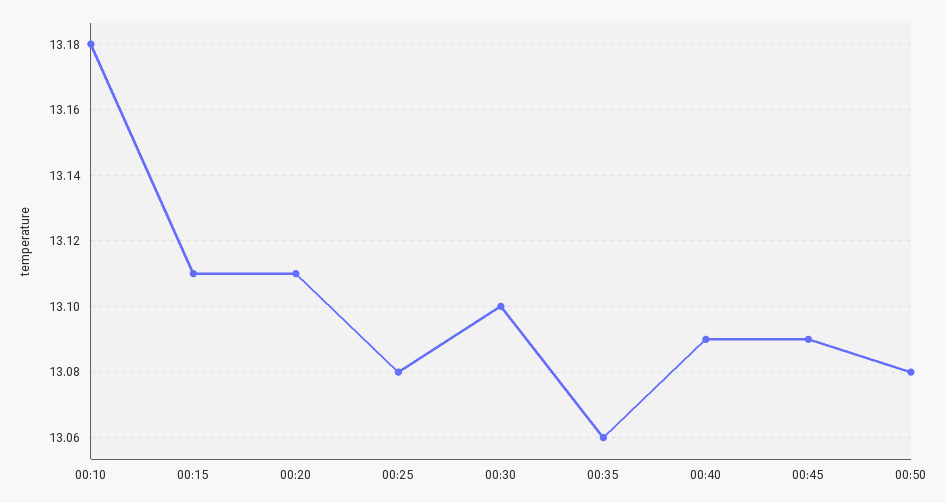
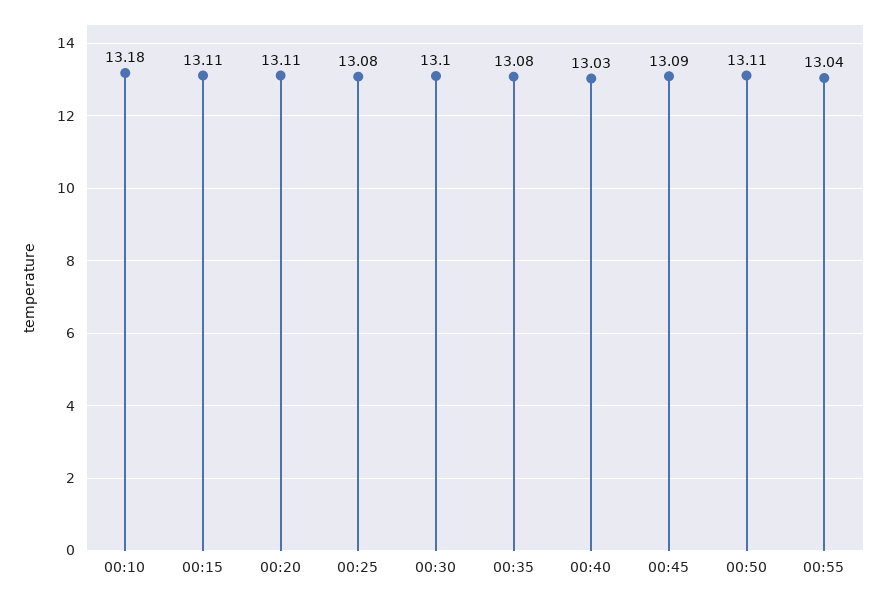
00:35: 13.06 -> 13.08
00:40: 13.09 -> 13.03
00:50: 13.08 -> 13.11
00:55: none -> 13.04

